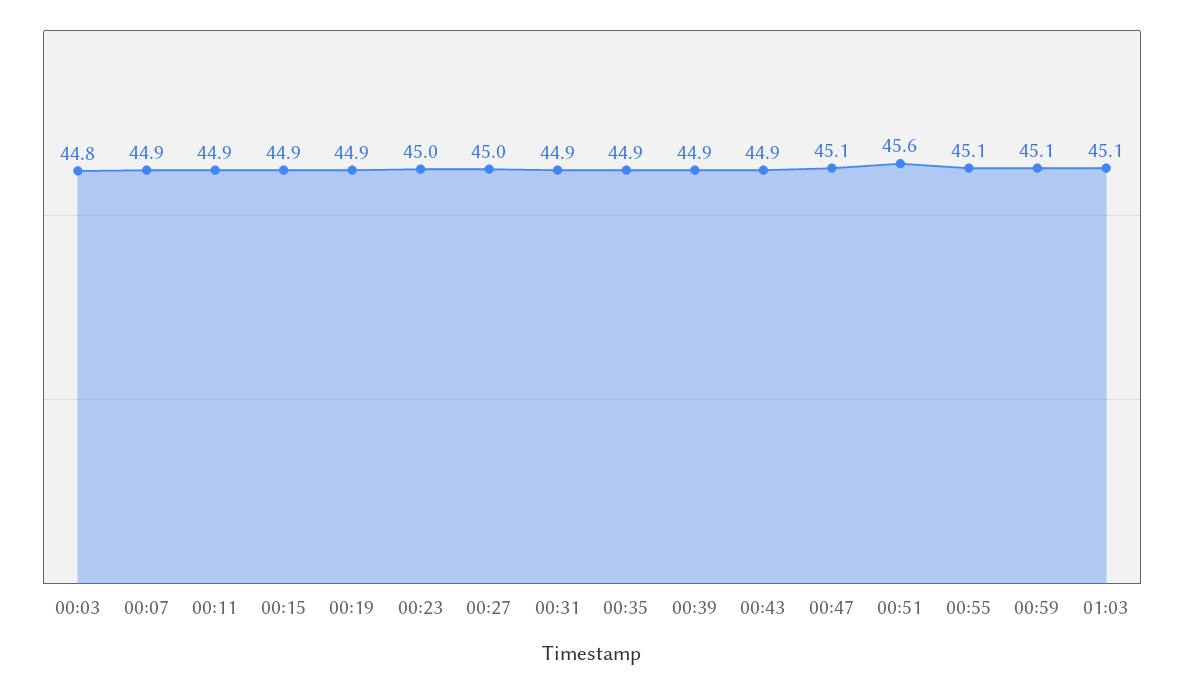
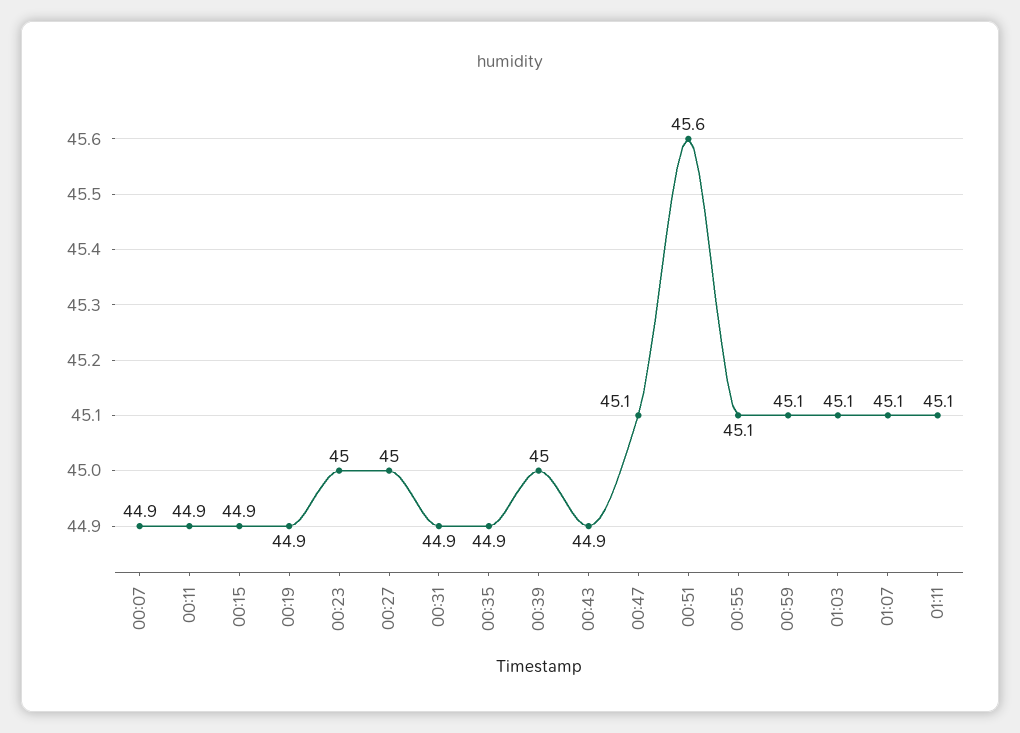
00:03: 44.8 -> none
00:39: 44.9 -> 45
01:07: none -> 45.1
01:11: none -> 45.1

